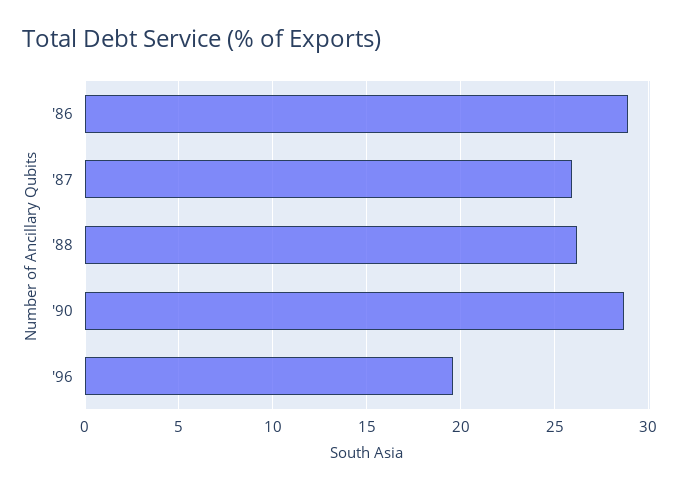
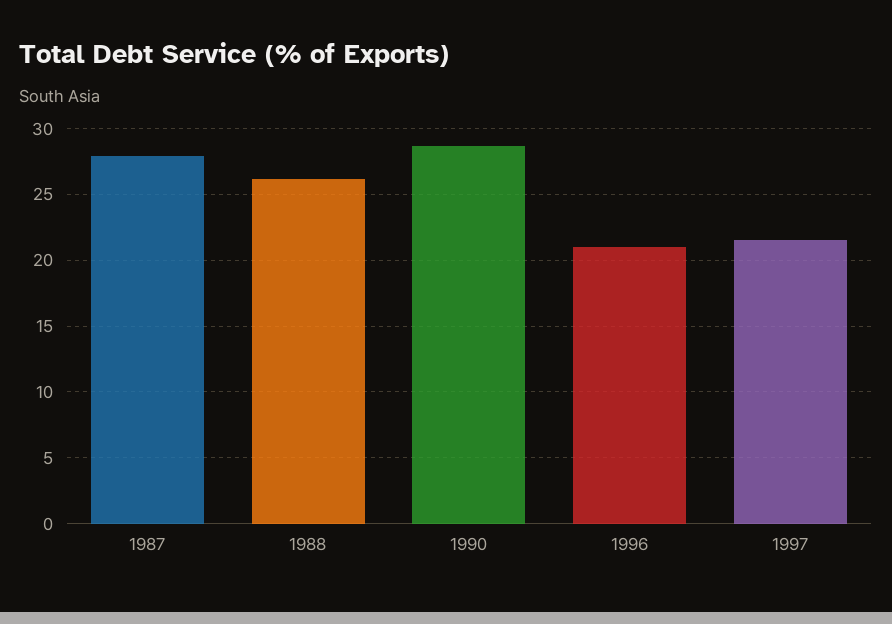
'86: 29 -> none
'87: 26 -> 28
'96: 19.5 -> 21
1997: none -> 21.5

